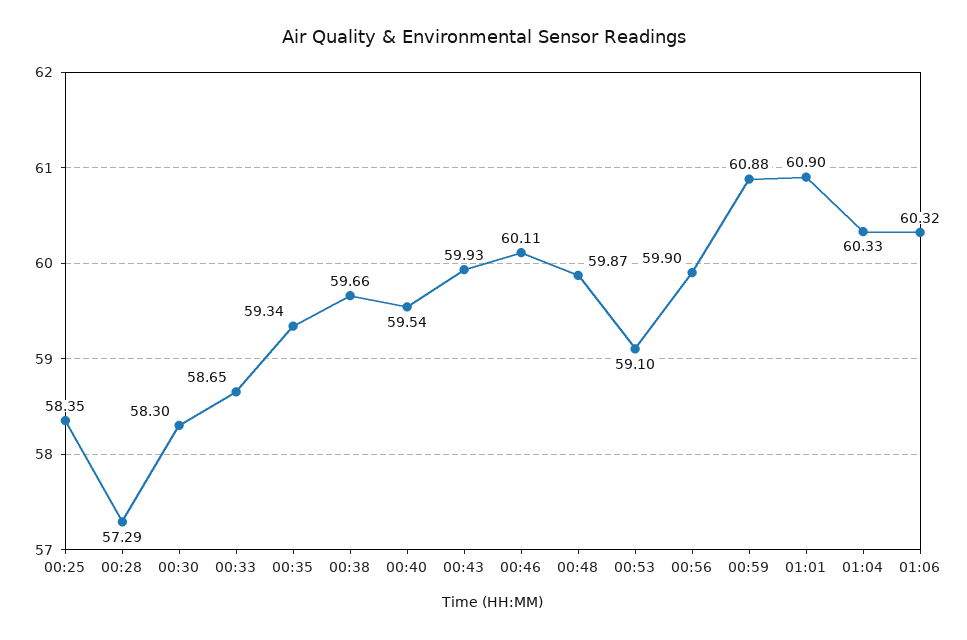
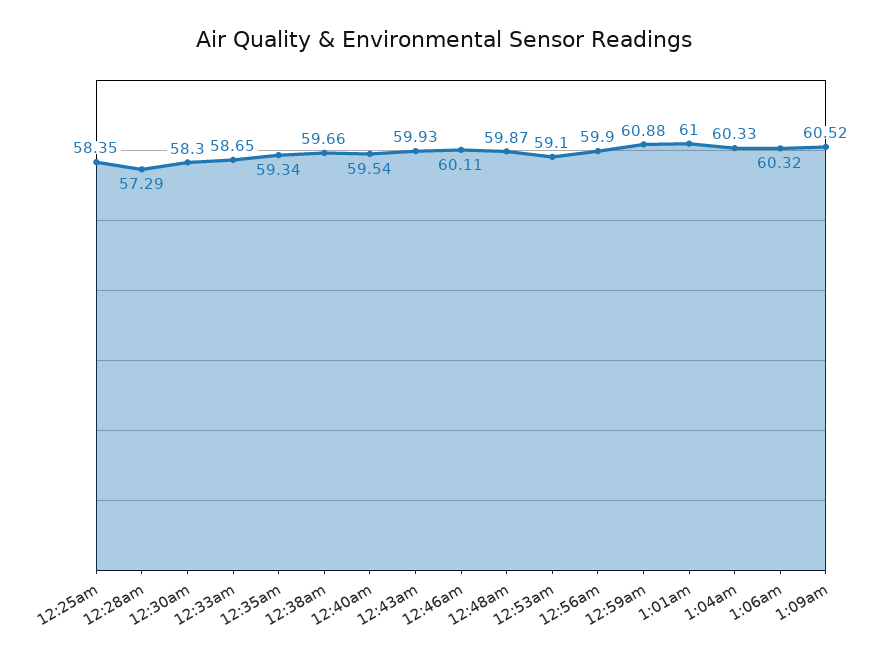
01:01: 60.9 -> 61
1:09am: none -> 60.52

